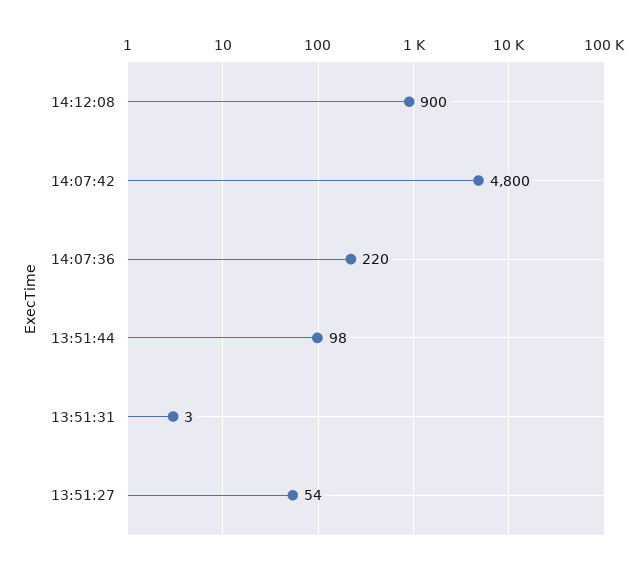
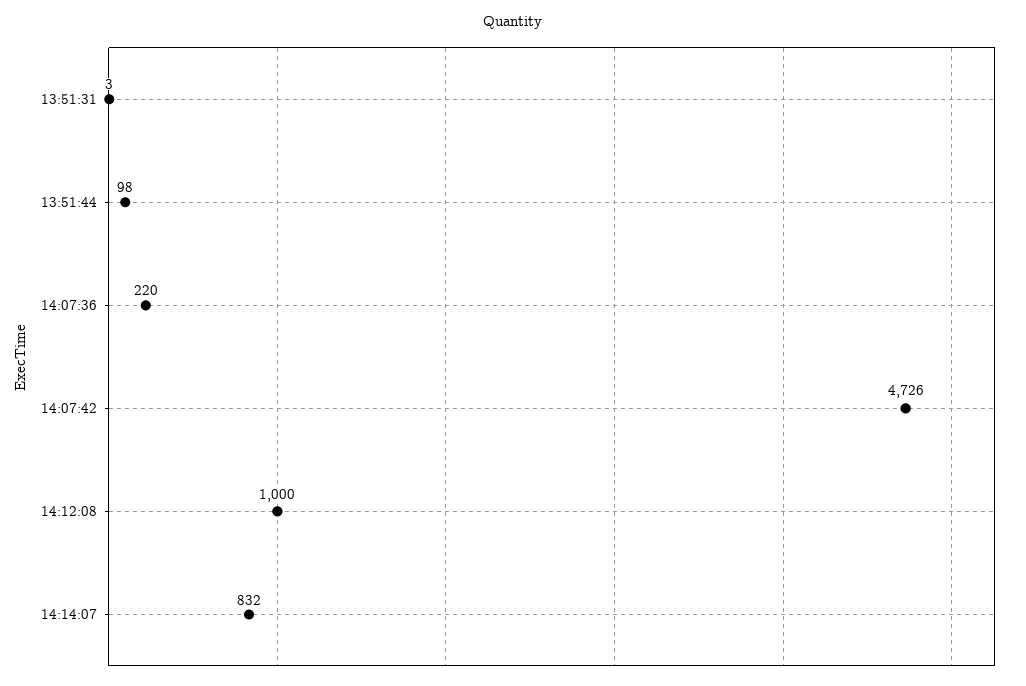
14:12:08: 900 -> 1000
14:07:42: 4800 -> 4726
13:51:27: 54 -> none
14:14:07: none -> 832

